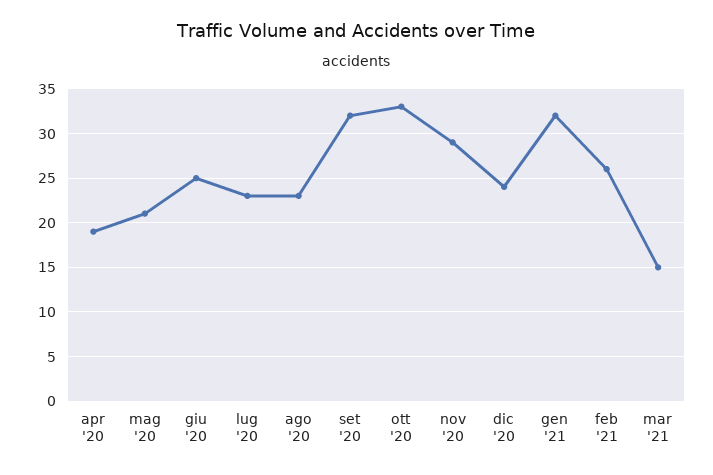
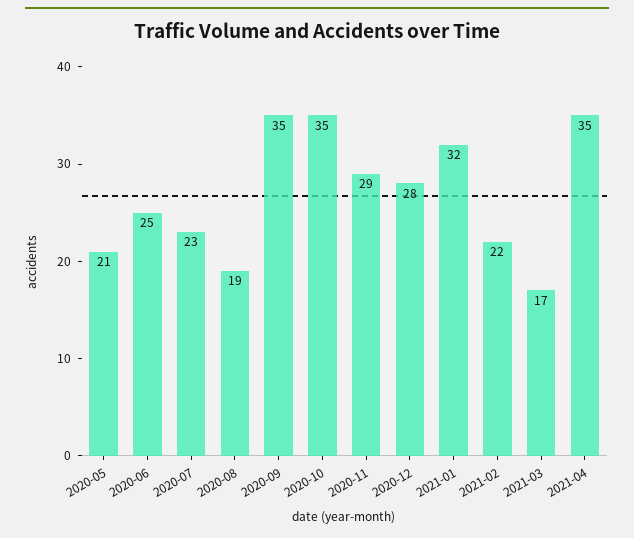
apr '20: 19 -> none
ago '20: 23 -> 19
set '20: 32 -> 35
ott '20: 33 -> 35
dic '20: 24 -> 28
feb '21: 26 -> 22
mar '21: 15 -> 17
2021-04: none -> 35

